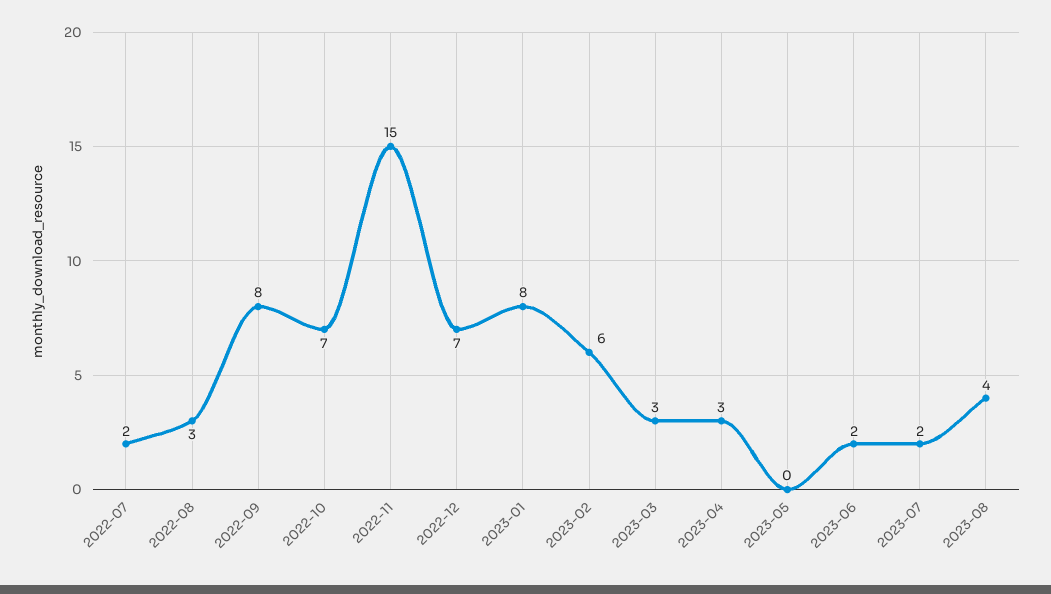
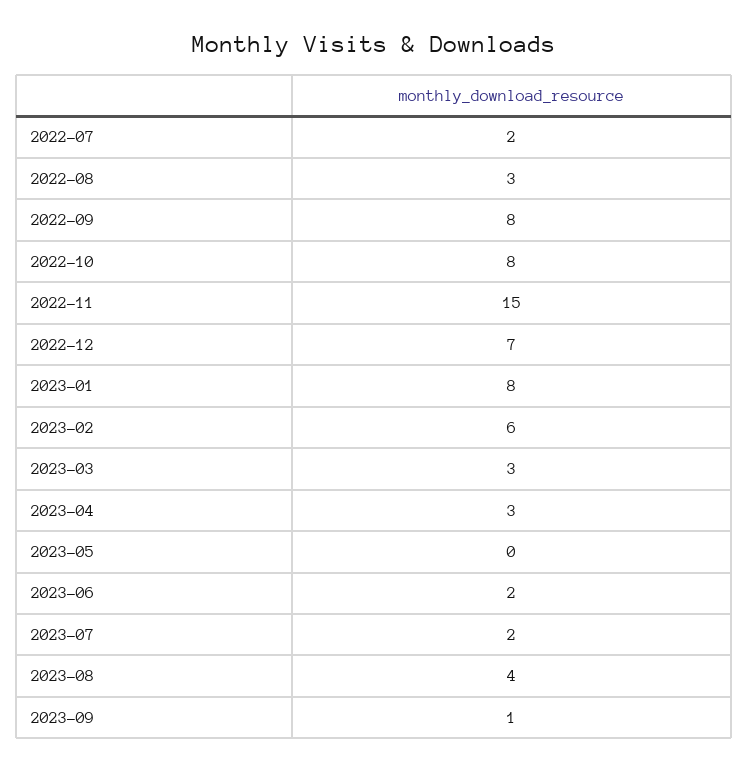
2022-10: 7 -> 8
2023-09: none -> 1

